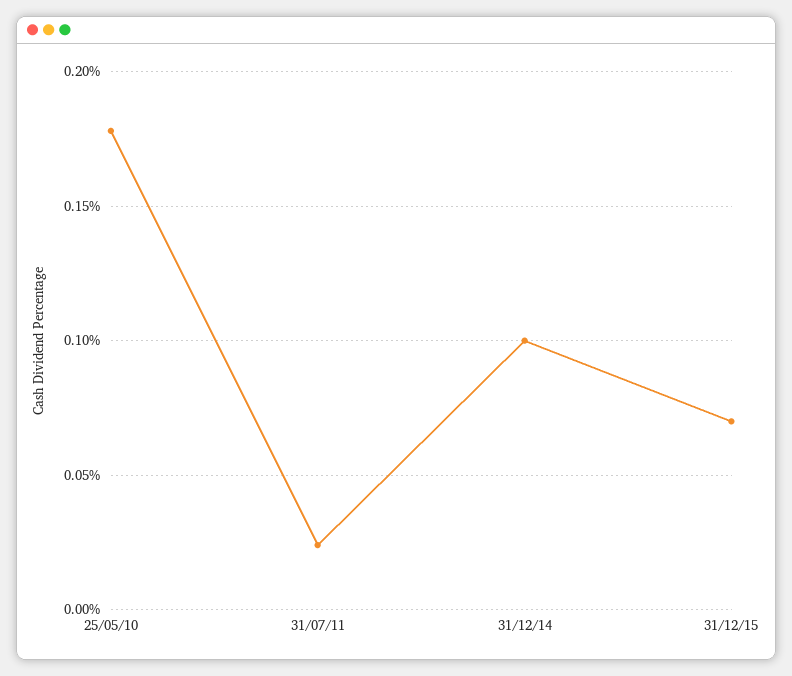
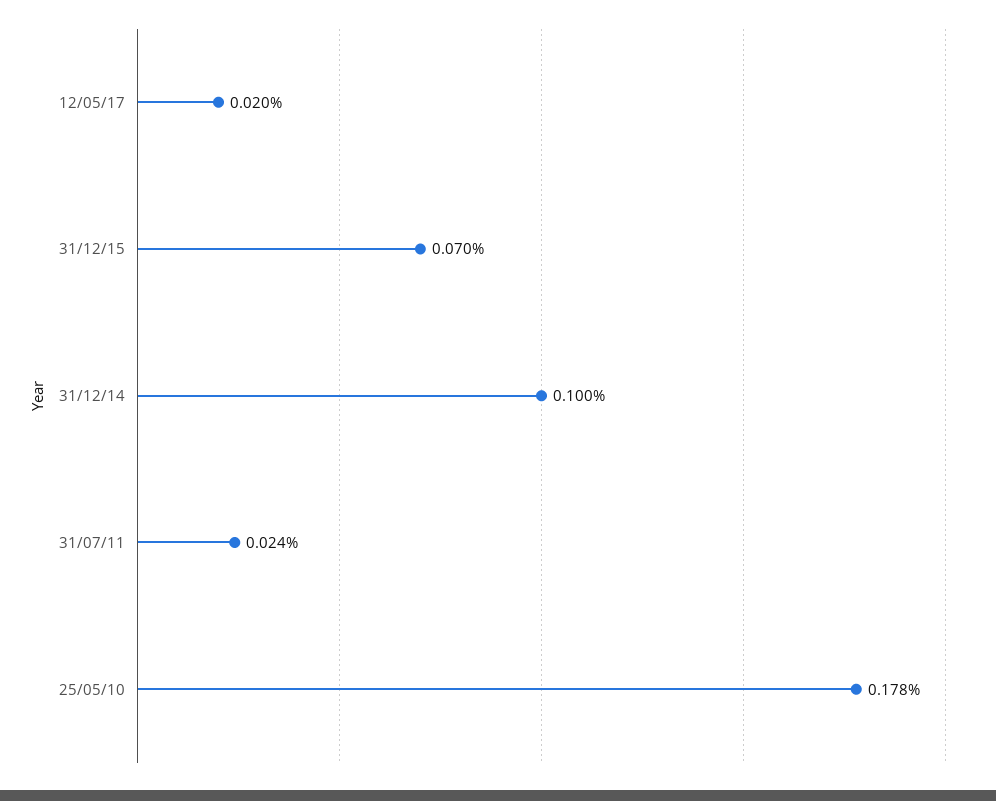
12/05/17: none -> 0.02

